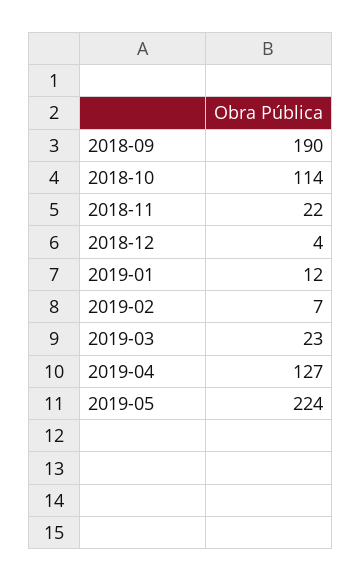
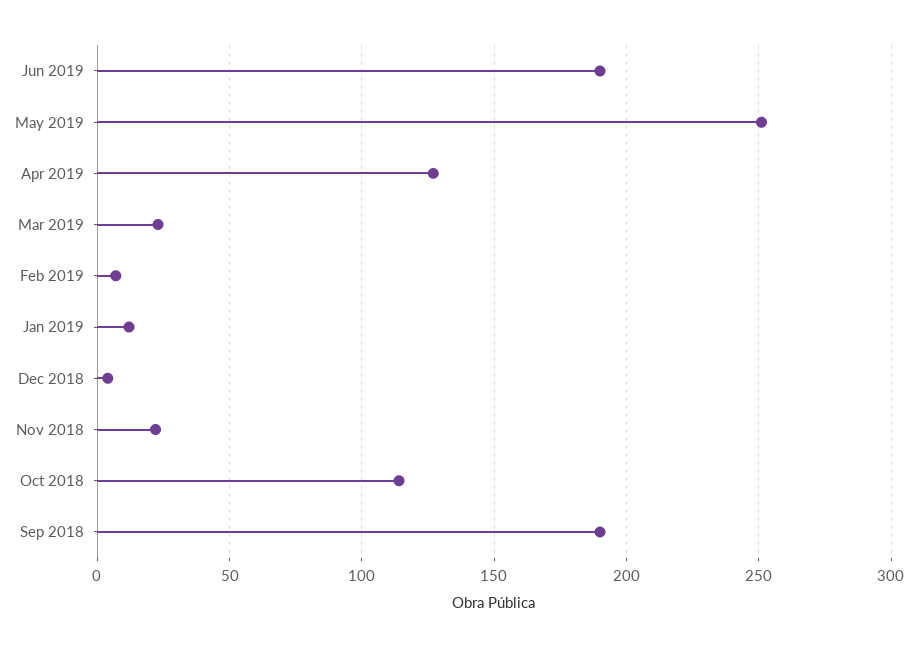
2019-05: 224 -> 250
Jun 2019: none -> 190

